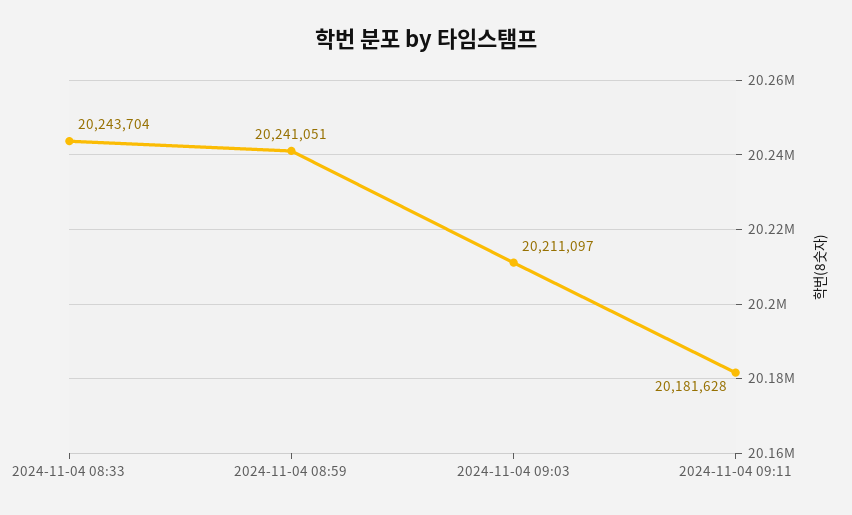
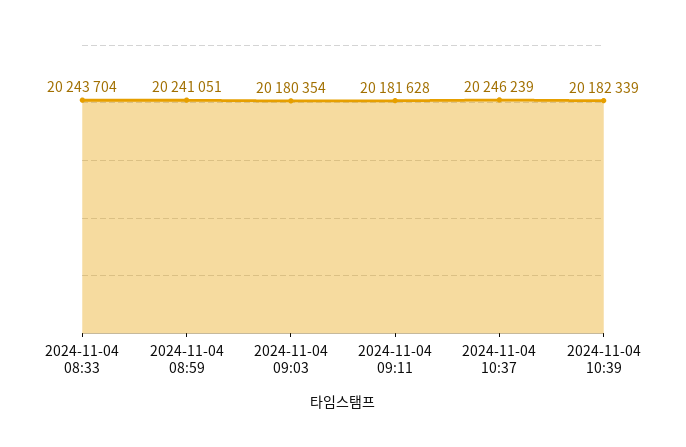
2024-11-04 09:03: 20211097 -> 20180354
2024-11-04 10:37: none -> 20246239
2024-11-04 10:39: none -> 20182339

